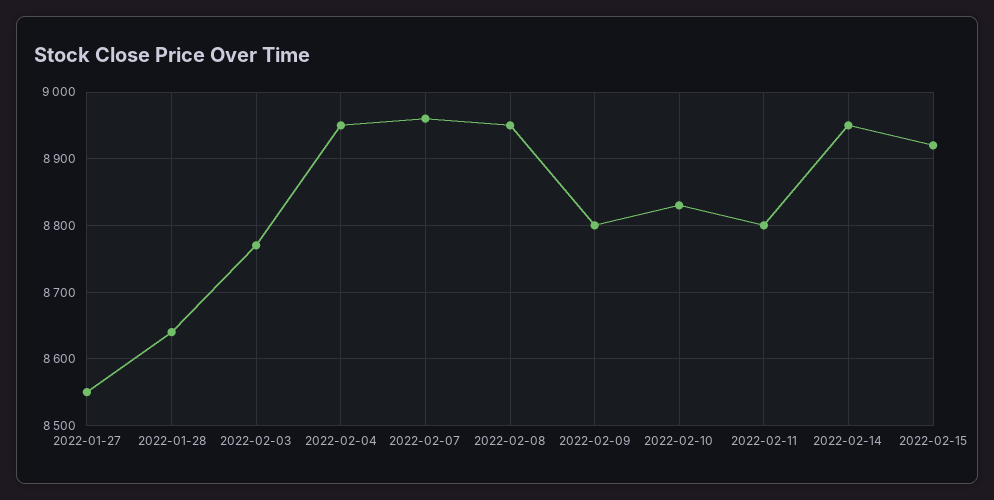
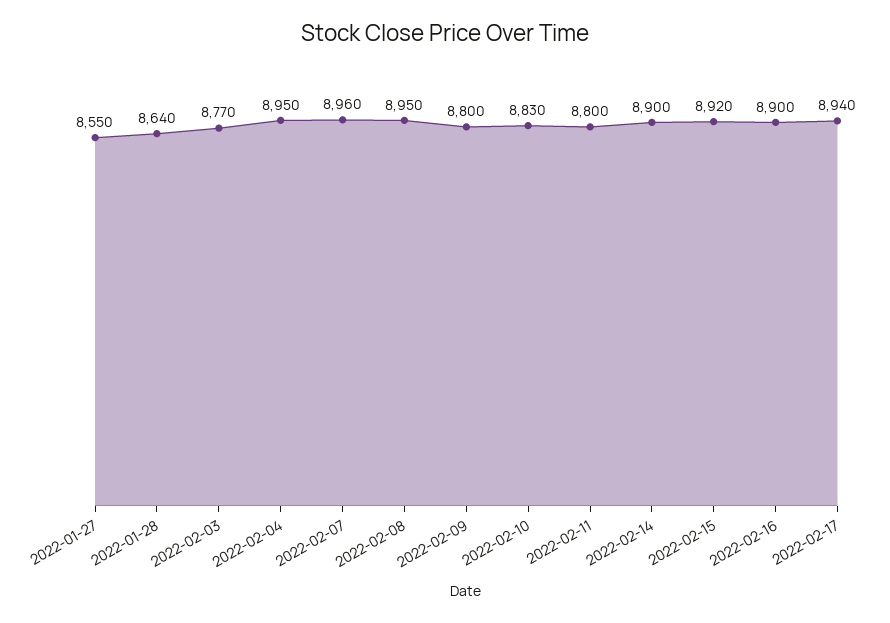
2022-02-14: 8950 -> 8900
2022-02-16: none -> 8900
2022-02-17: none -> 8940

